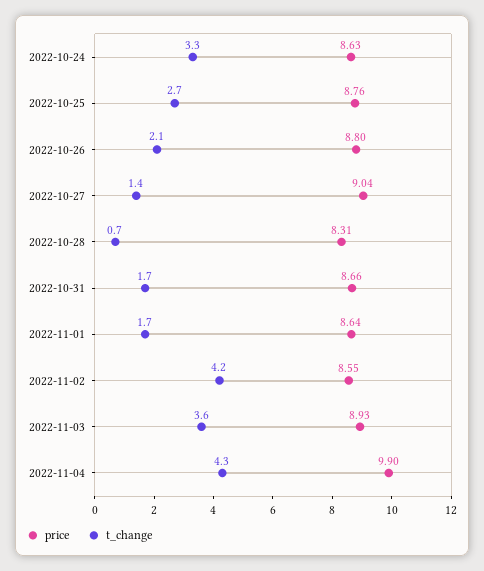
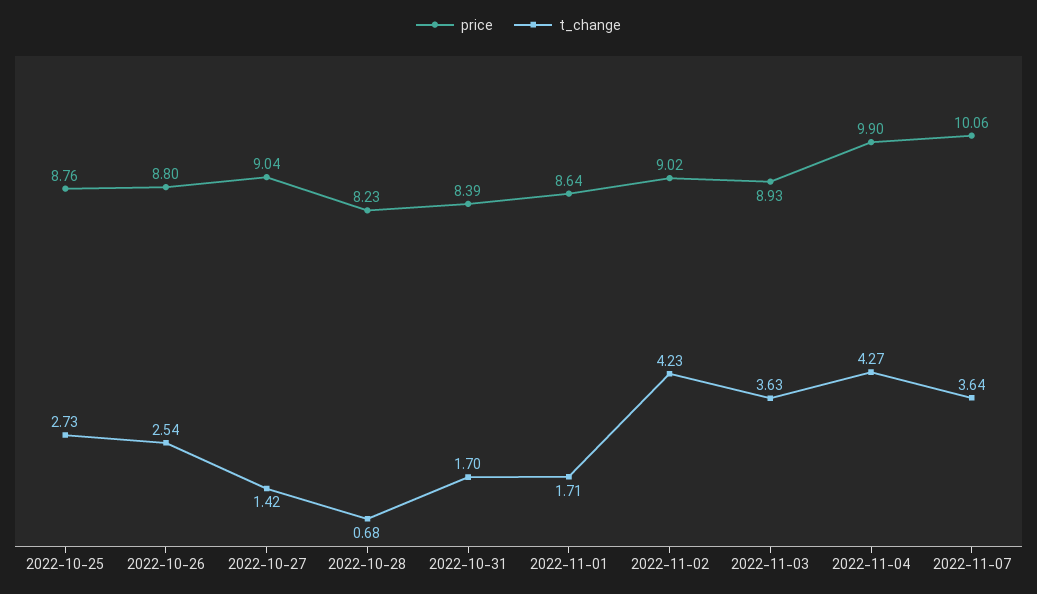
price, 2022-10-24: 8.63 -> none
t_change, 2022-10-24: 3.3 -> none
t_change, 2022-10-26: 2.1 -> 2.54
price, 2022-10-28: 8.31 -> 8.23
price, 2022-10-31: 8.66 -> 8.39
price, 2022-11-02: 8.55 -> 9.02
price, 2022-11-07: none -> 10.06
t_change, 2022-11-07: none -> 3.64

